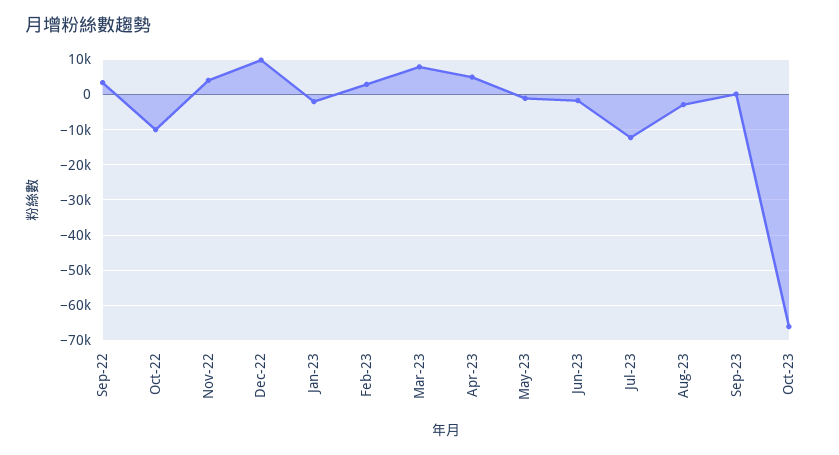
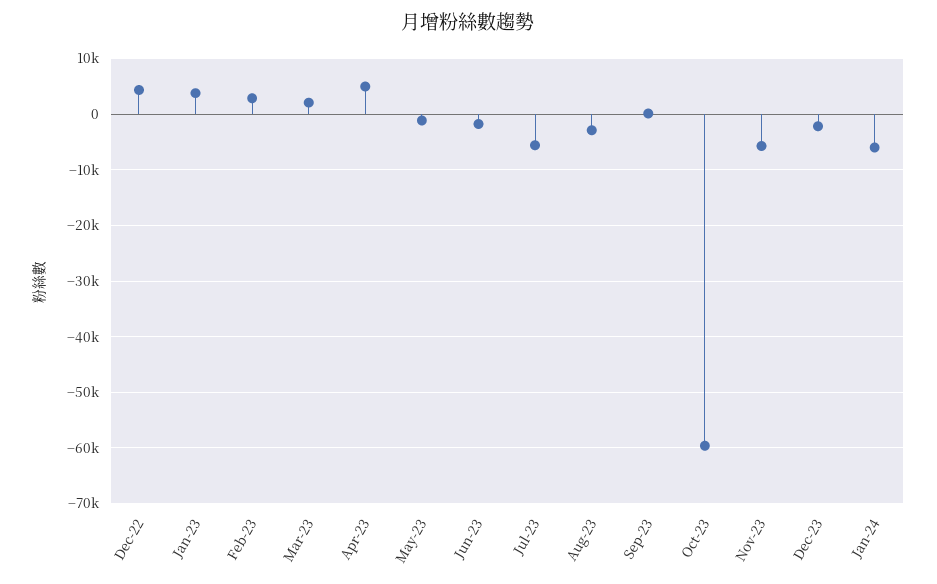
Sep-22: 4000 -> none
Oct-22: -10000 -> none
Nov-22: 4000 -> none
Dec-22: 10000 -> 4000
Jan-23: -2000 -> 4000
Mar-23: 8000 -> 2000
Jul-23: -12000 -> -6000
Oct-23: -66000 -> -60000
Nov-23: none -> -6000
Dec-23: none -> -2000
Jan-24: none -> -6000

